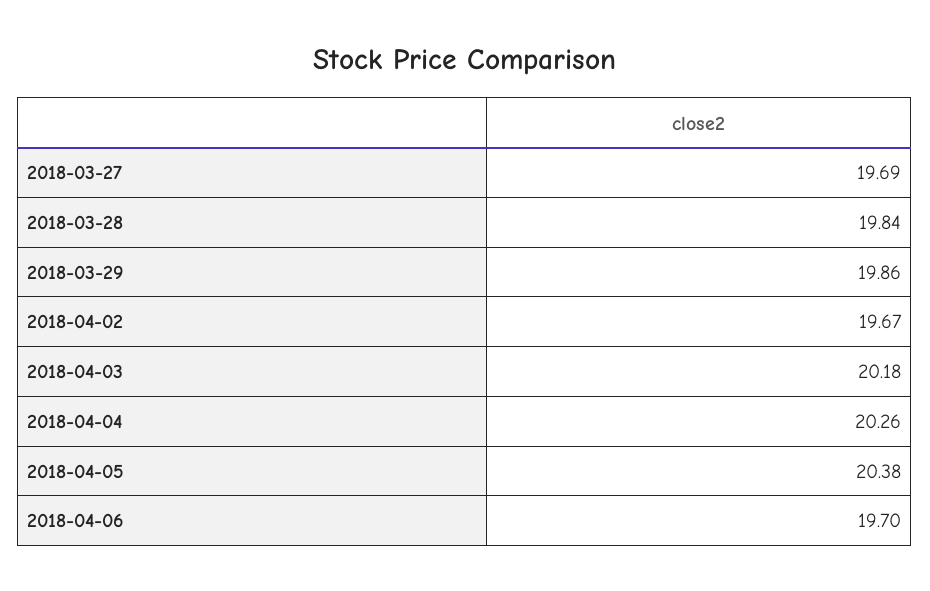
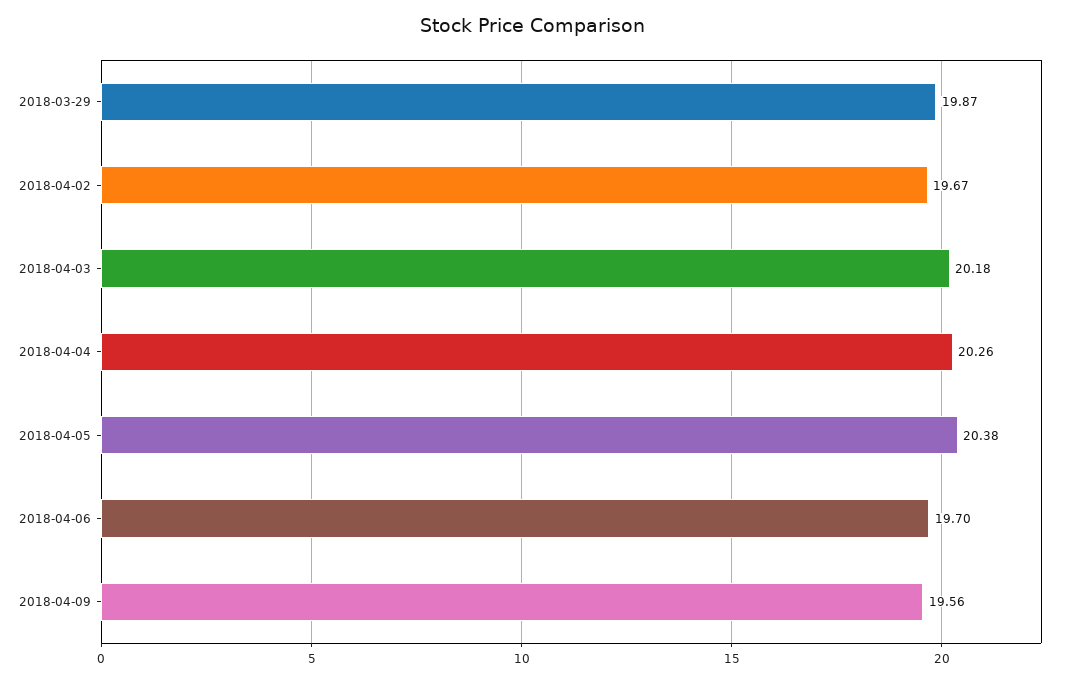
2018-03-27: 19.69 -> none
2018-03-28: 19.84 -> none
2018-03-29: 19.86 -> 19.87
2018-04-09: none -> 19.56

